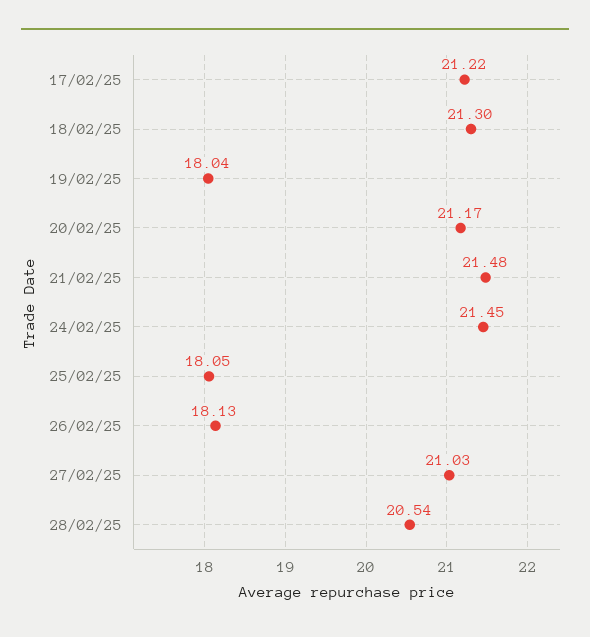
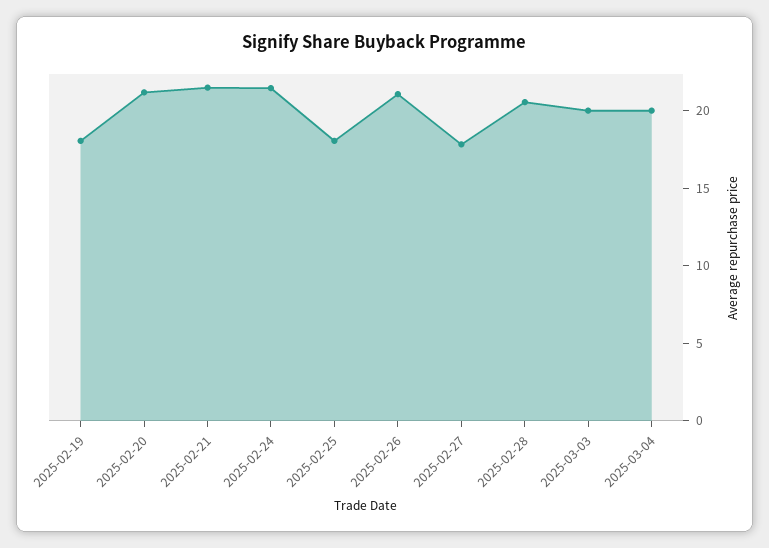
17/02/25: 21.22 -> none
18/02/25: 21.3 -> none
26/02/25: 18.13 -> 21
27/02/25: 21.03 -> 18
2025-03-03: none -> 20
2025-03-04: none -> 20

